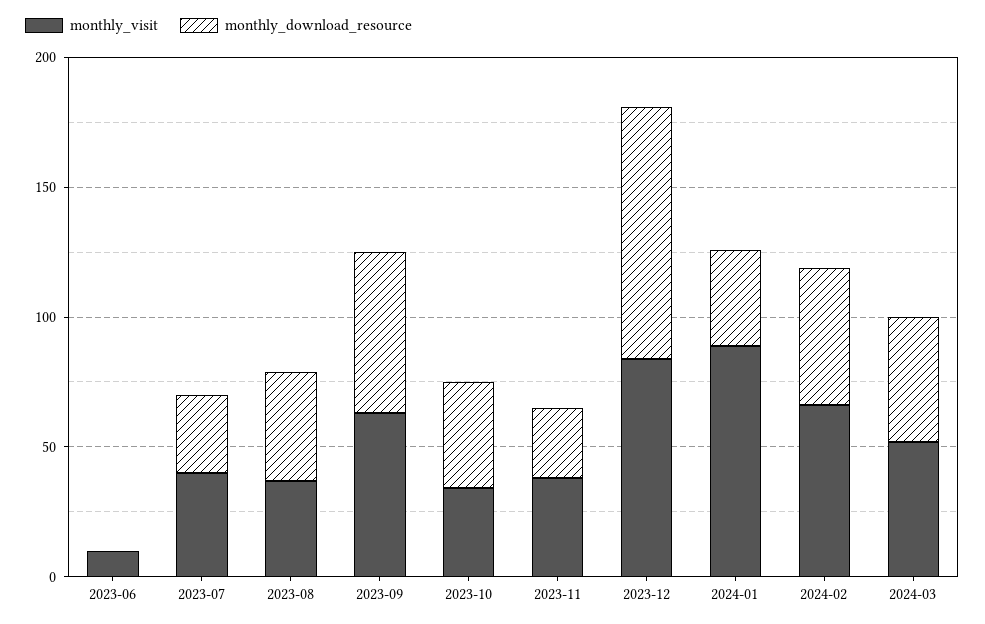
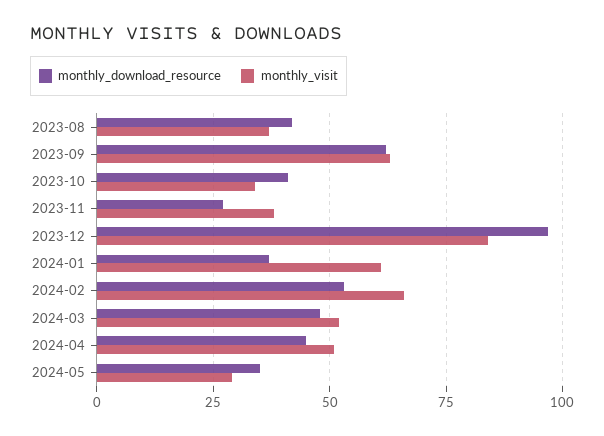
monthly_visit, 2023-06: 10 -> none
monthly_download_resource, 2023-06: 0 -> none
monthly_visit, 2023-07: 40 -> none
monthly_download_resource, 2023-07: 30 -> none
monthly_visit, 2024-01: 90 -> 60
monthly_download_resource, 2024-04: none -> 45
monthly_visit, 2024-04: none -> 50
monthly_download_resource, 2024-05: none -> 35
monthly_visit, 2024-05: none -> 30

